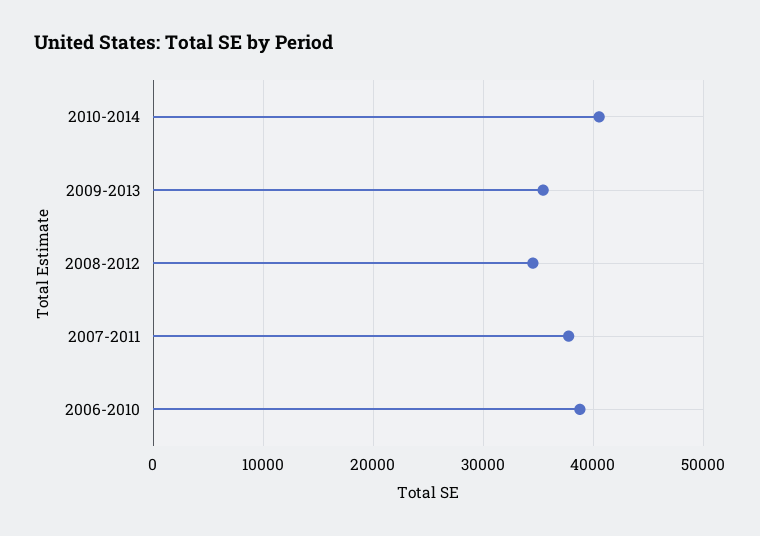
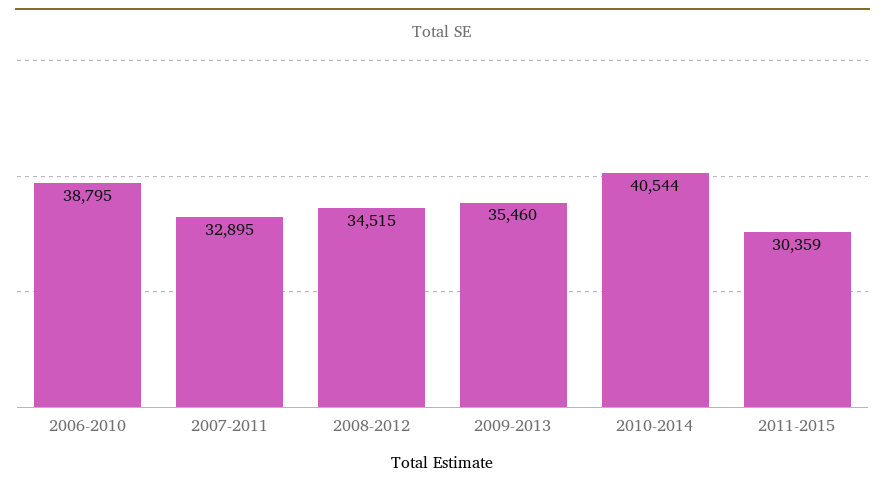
2007-2011: 38000 -> 32895
2011-2015: none -> 30359

